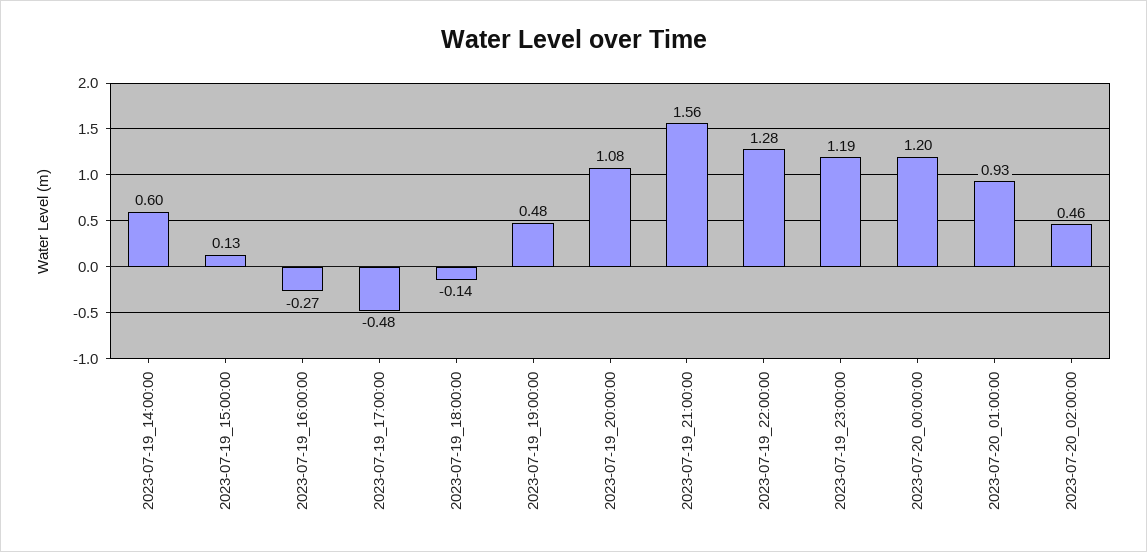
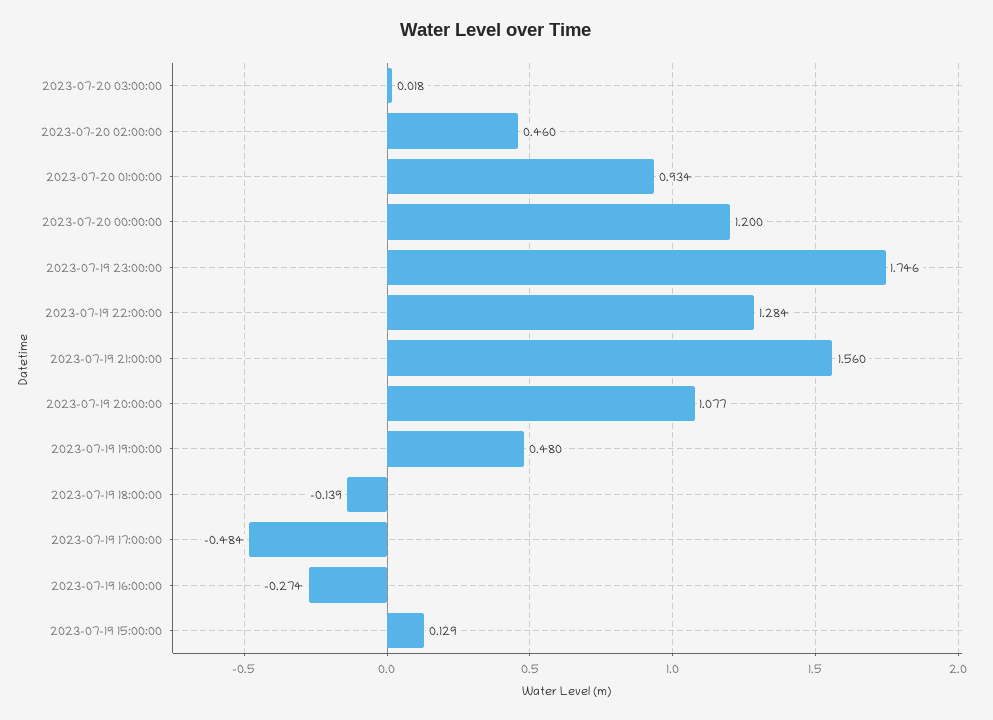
2023-07-19_14:00:00: 0.6 -> none
2023-07-19_23:00:00: 1.19 -> 1.746
2023-07-20 03:00:00: none -> 0.018

